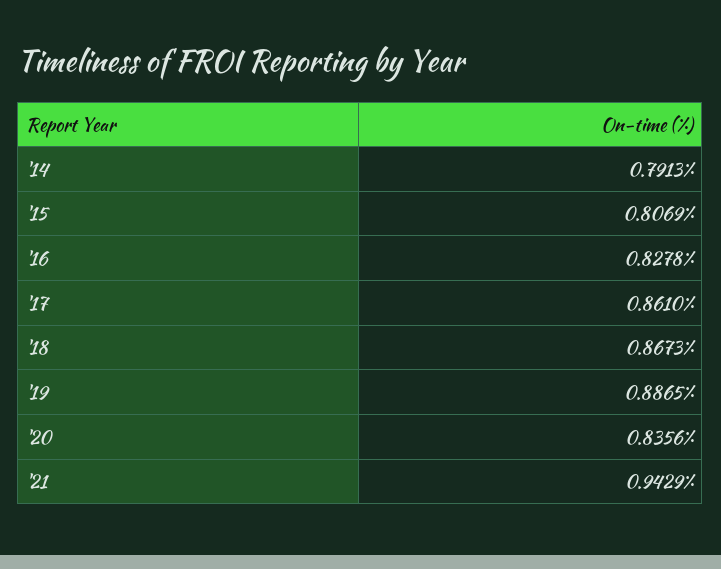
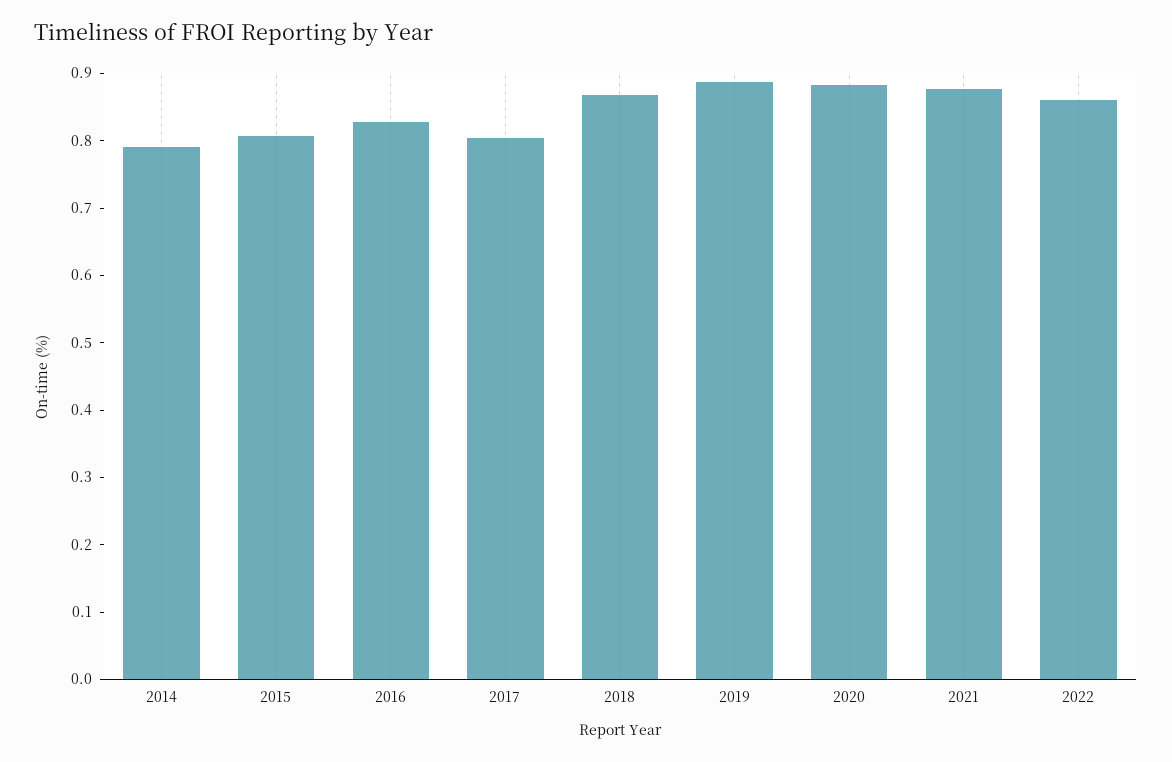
'17: 0.861 -> 0.8
'20: 0.8356 -> 0.88
'21: 0.9429 -> 0.88
2022: none -> 0.86

